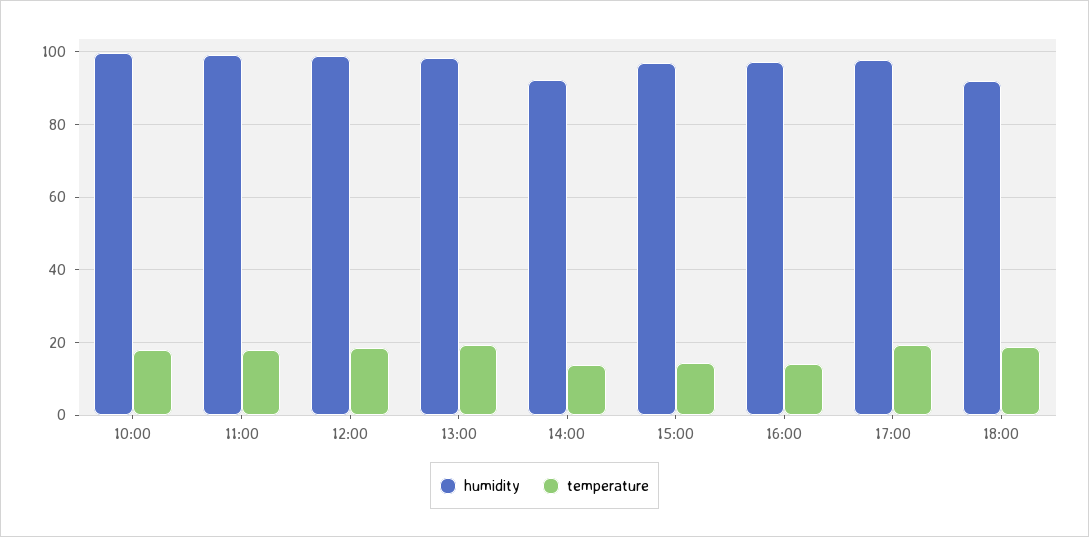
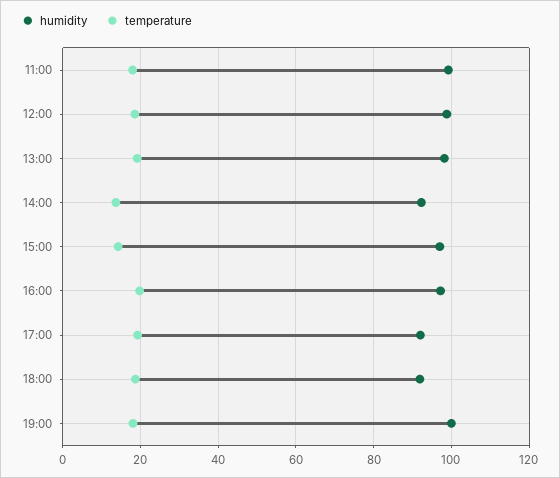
humidity, 10:00: 100 -> none
temperature, 10:00: 18 -> none
temperature, 16:00: 14 -> 20
humidity, 17:00: 98 -> 92
humidity, 19:00: none -> 100
temperature, 19:00: none -> 18

